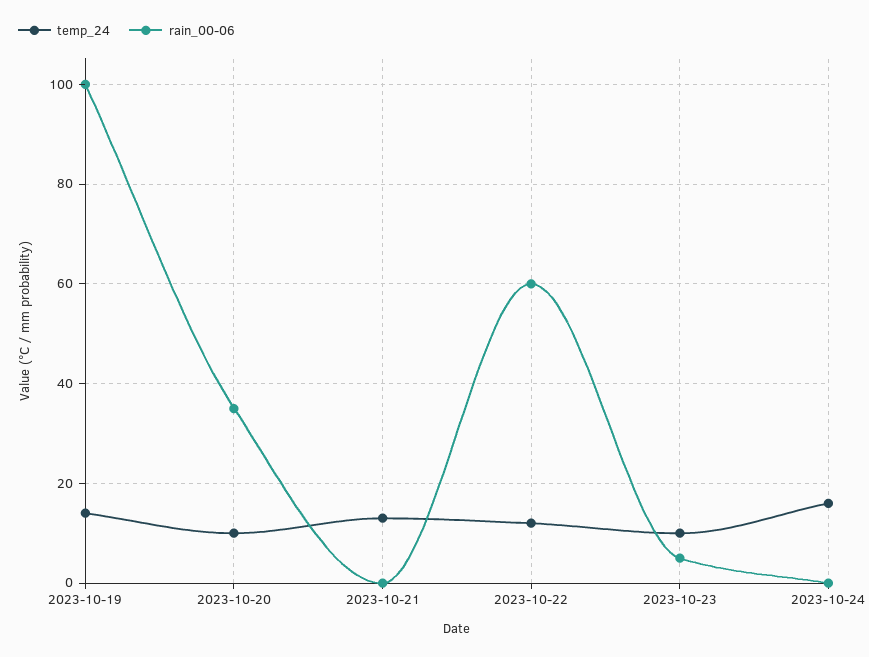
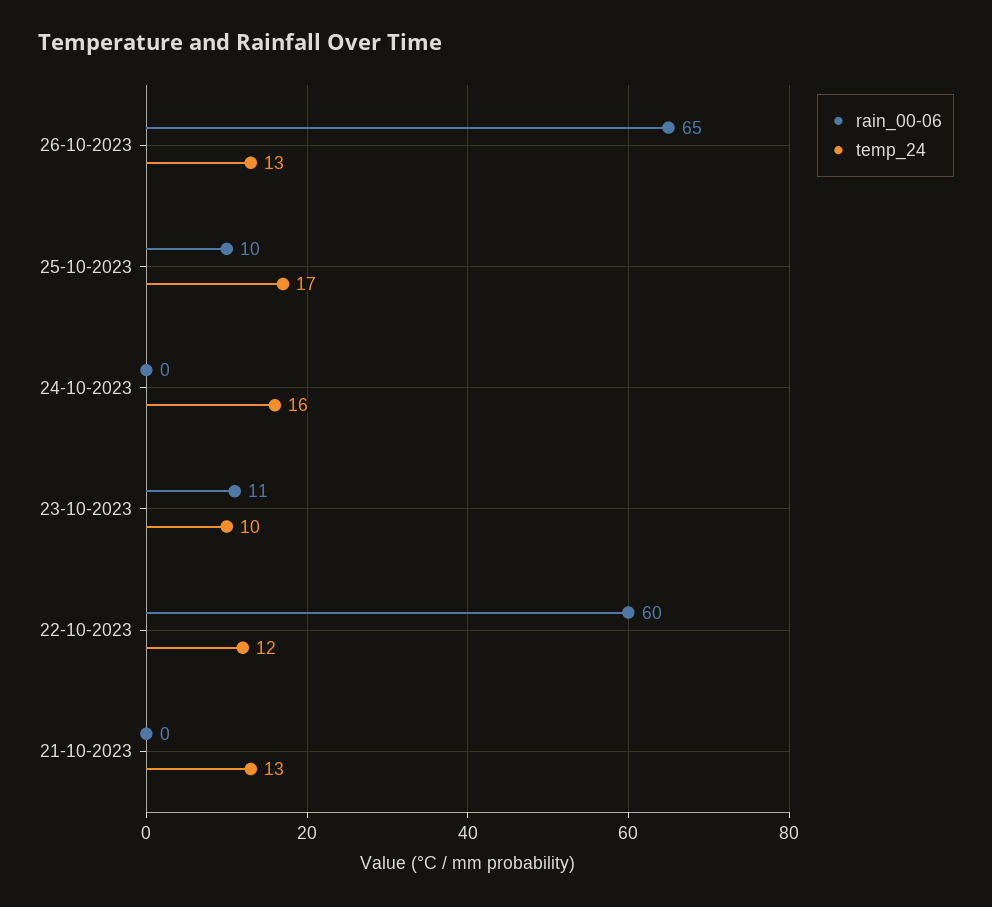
temp_24, 2023-10-19: 15 -> none
rain_00-06, 2023-10-19: 100 -> none
temp_24, 2023-10-20: 10 -> none
rain_00-06, 2023-10-20: 35 -> none
rain_00-06, 2023-10-23: 5 -> 11
rain_00-06, 26-10-2023: none -> 65
temp_24, 26-10-2023: none -> 13
rain_00-06, 25-10-2023: none -> 10
temp_24, 25-10-2023: none -> 17

